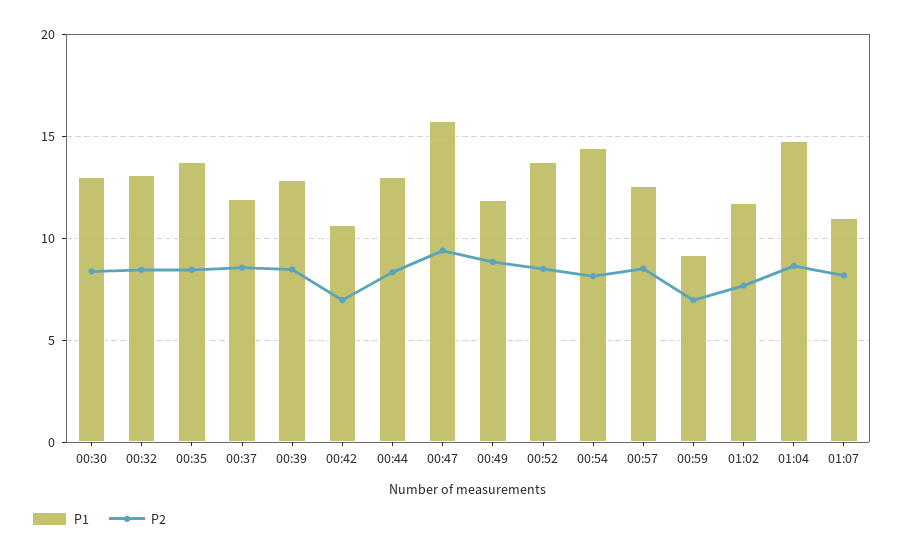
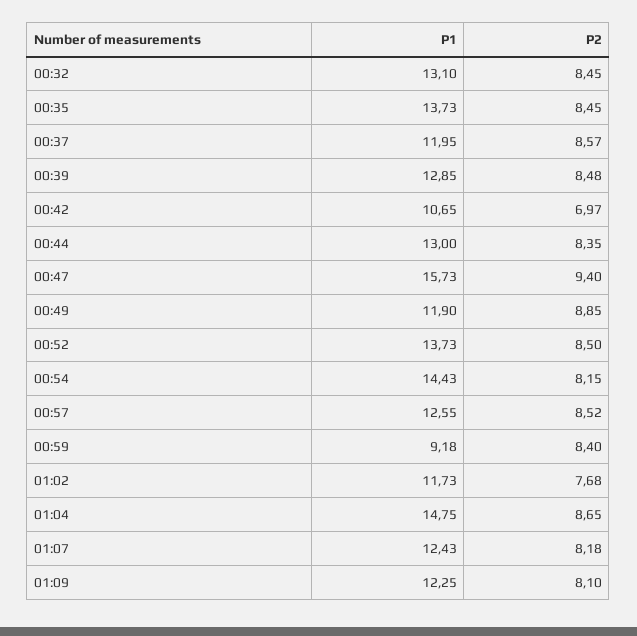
P1, 00:30: 13 -> none
P2, 00:30: 8.5 -> none
P2, 00:59: 7 -> 8.4
P1, 01:07: 11 -> 12.43
P1, 01:09: none -> 12.25
P2, 01:09: none -> 8.1

